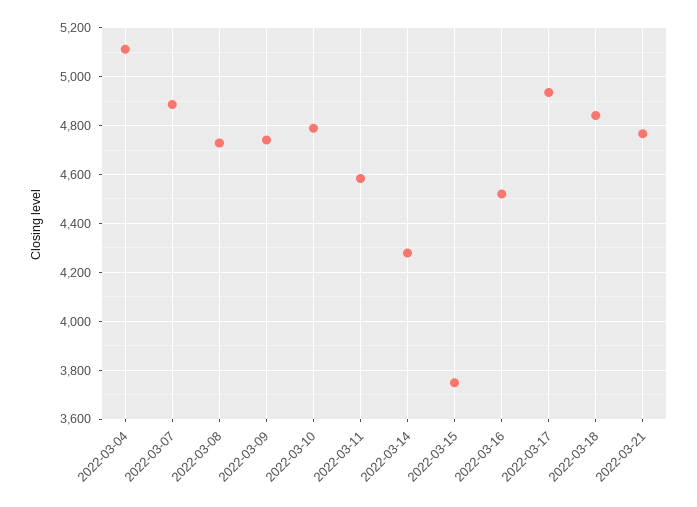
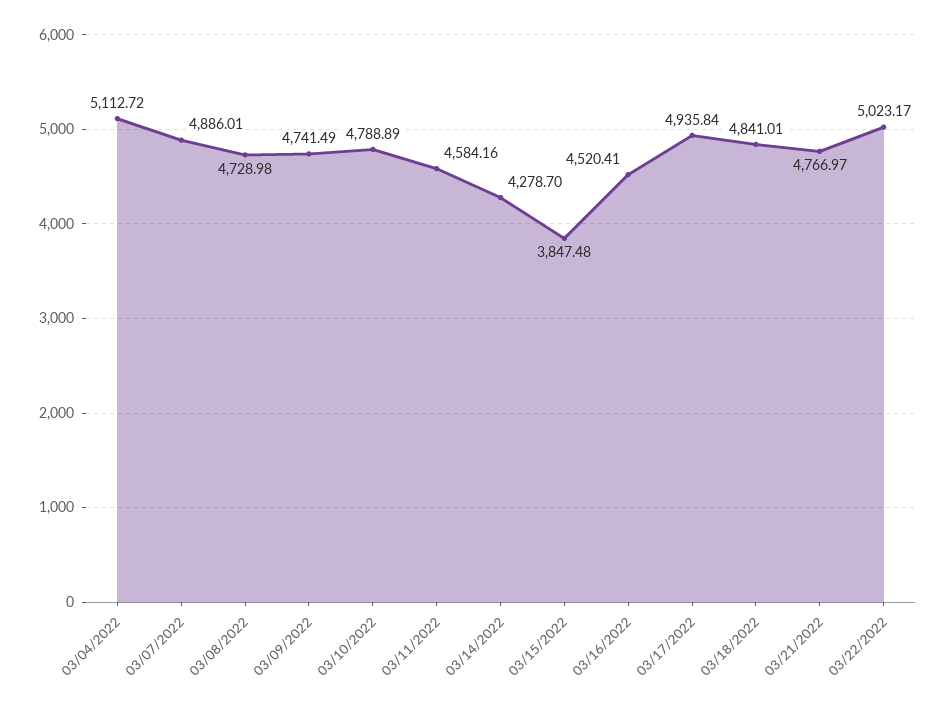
2022-03-15: 3750 -> 3847.48
03/22/2022: none -> 5023.17

